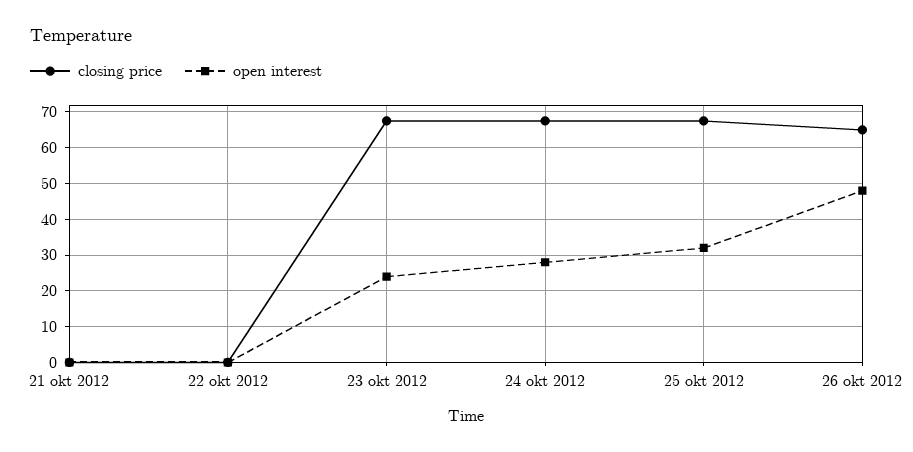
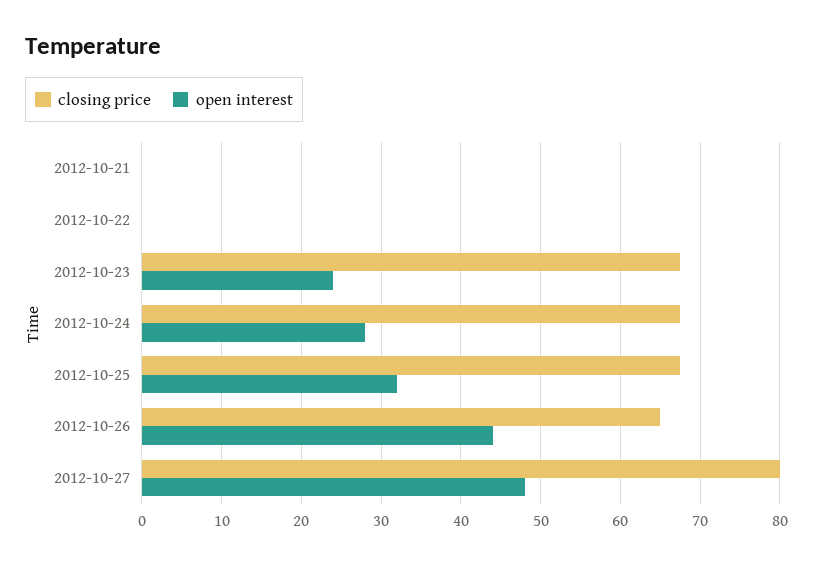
open interest, 26 okt 2012: 48 -> 44
closing price, 2012-10-27: none -> 80
open interest, 2012-10-27: none -> 48

